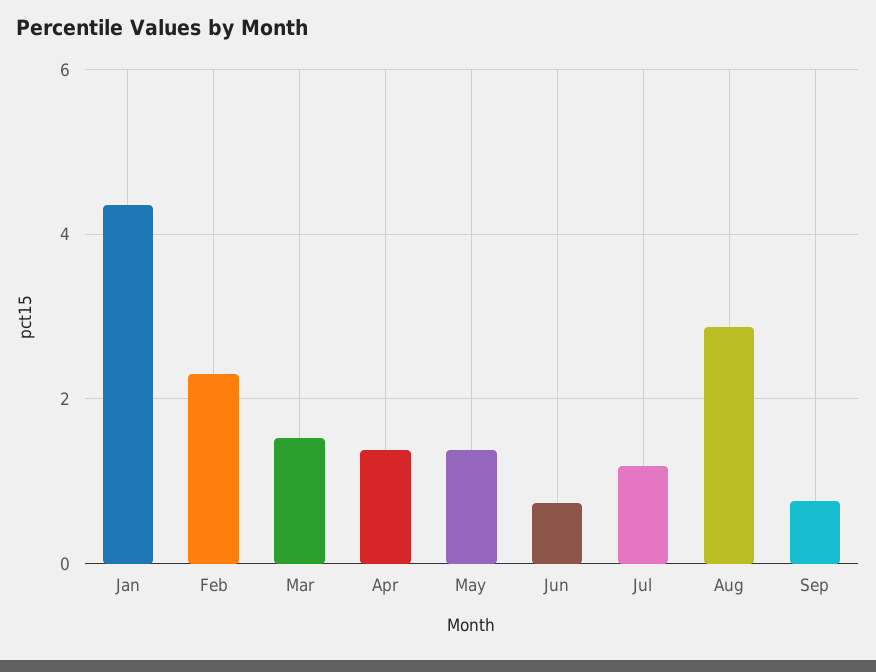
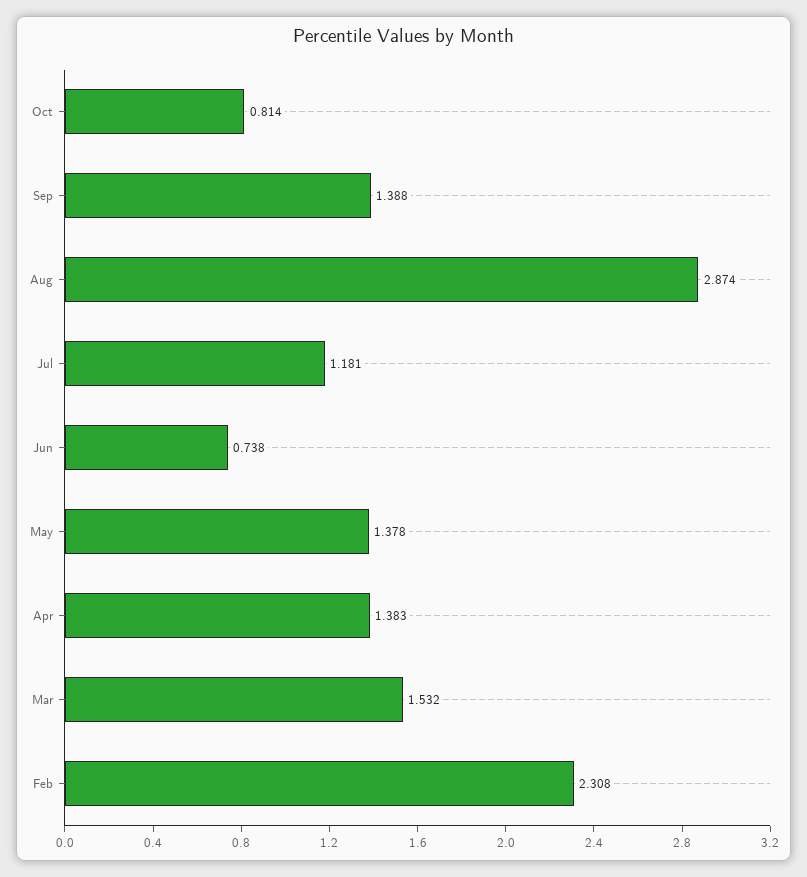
Jan: 4.4 -> none
Sep: 0.8 -> 1.388
Oct: none -> 0.814

